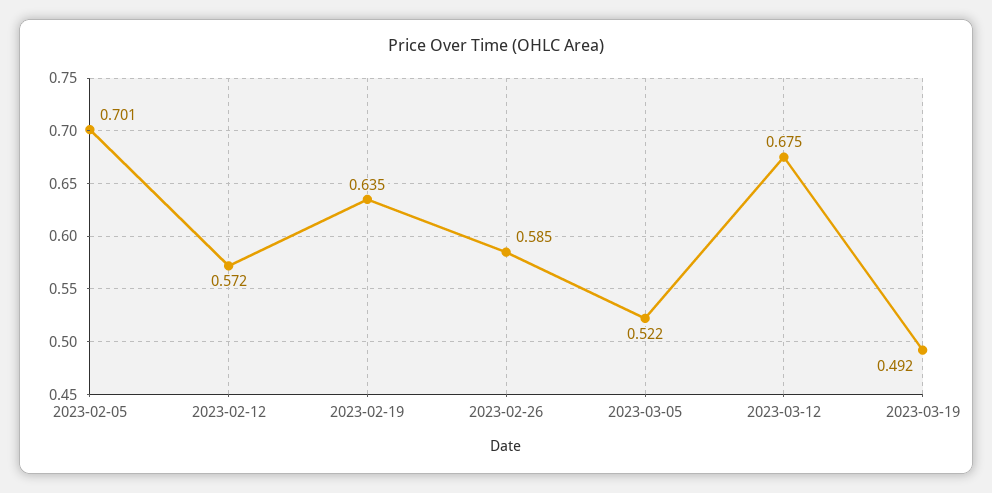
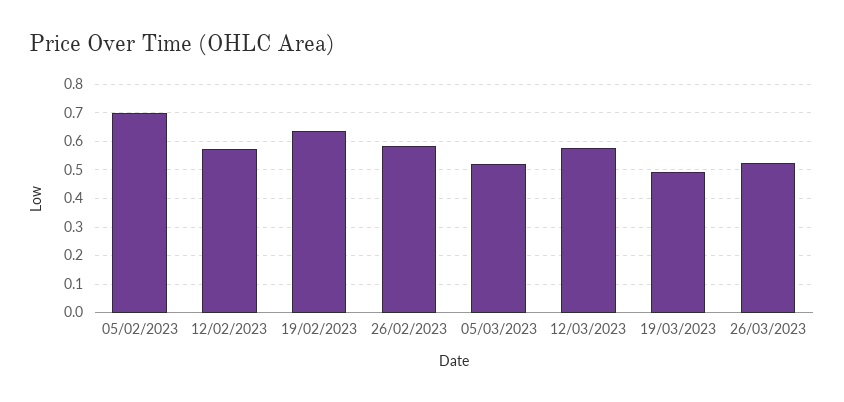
2023-03-12: 0.675 -> 0.575
26/03/2023: none -> 0.525

